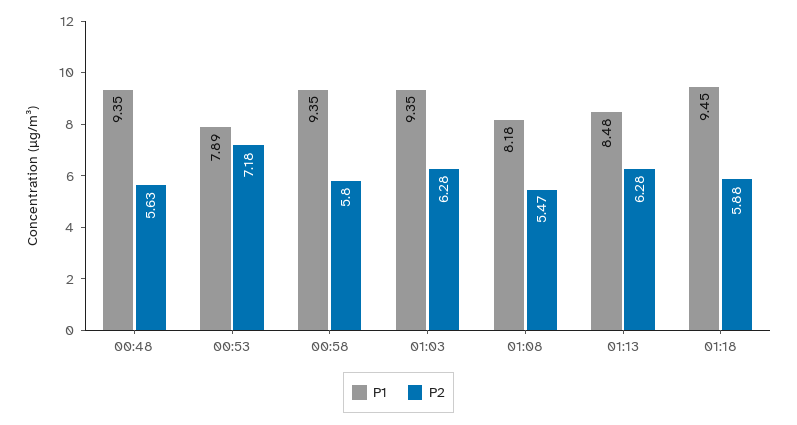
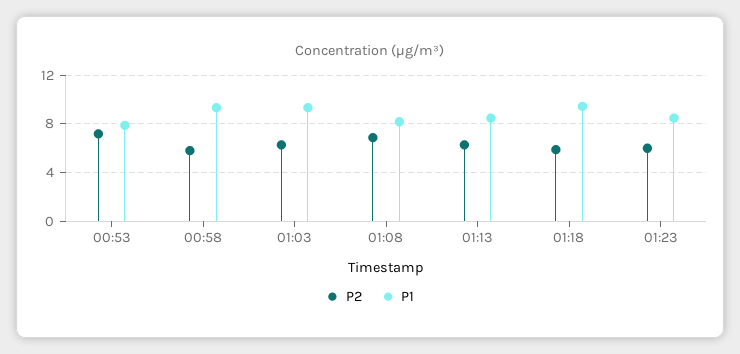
P1, 00:48: 9.35 -> none
P2, 00:48: 5.63 -> none
P2, 01:08: 5.47 -> 7
P2, 01:23: none -> 6
P1, 01:23: none -> 8.5

